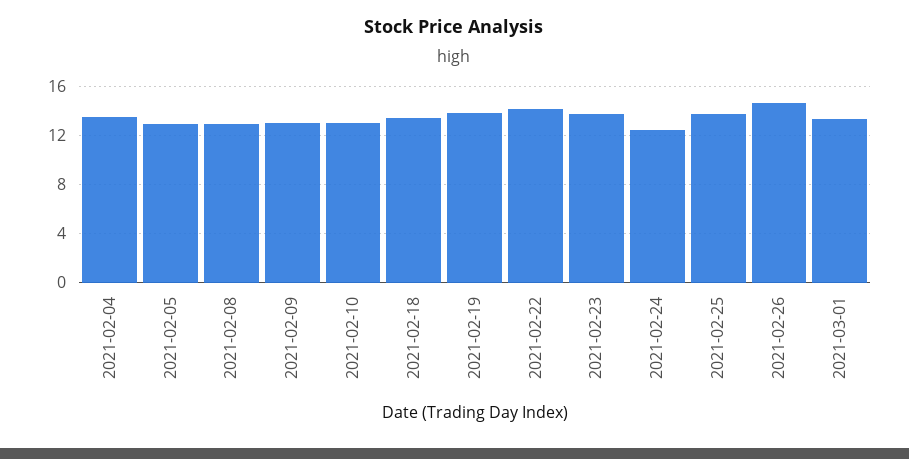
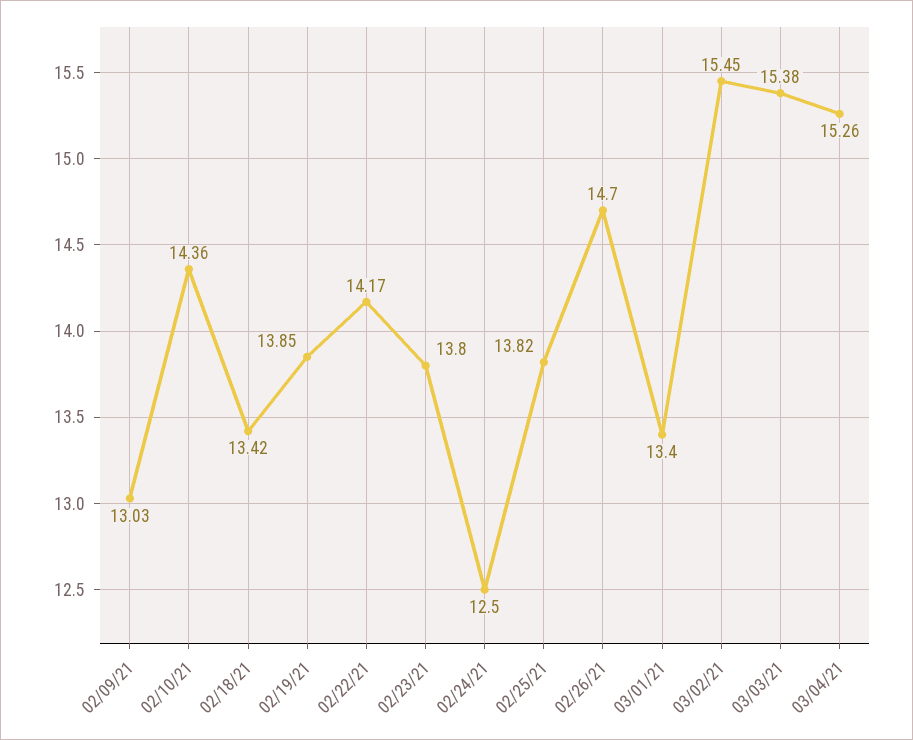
2021-02-04: 13.5 -> none
2021-02-05: 13 -> none
2021-02-08: 13 -> none
2021-02-10: 13 -> 14.36
03/02/21: none -> 15.45
03/03/21: none -> 15.38
03/04/21: none -> 15.26

